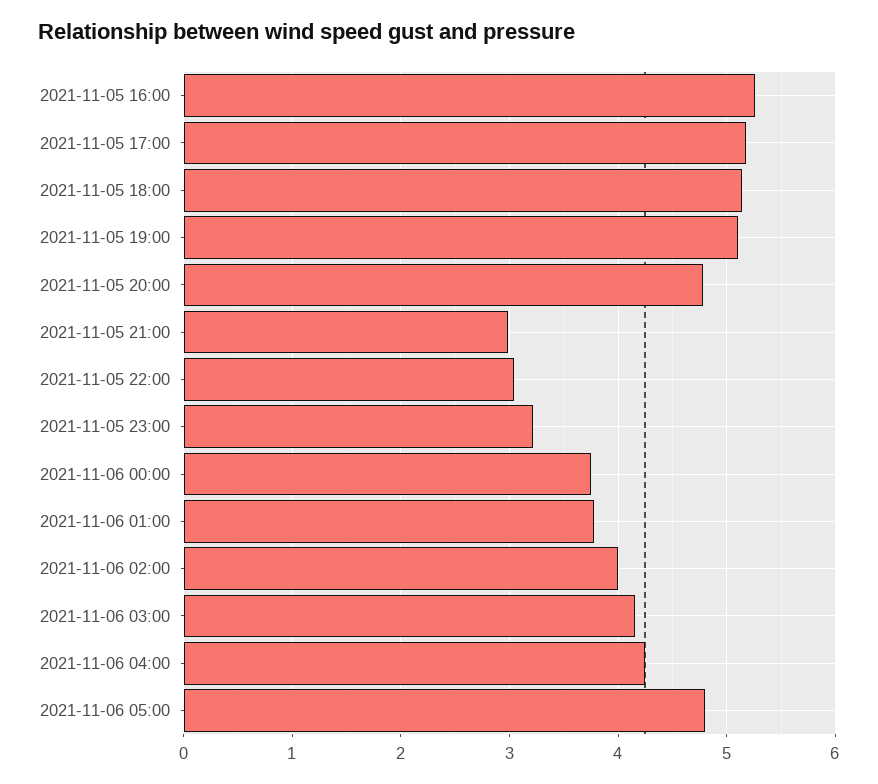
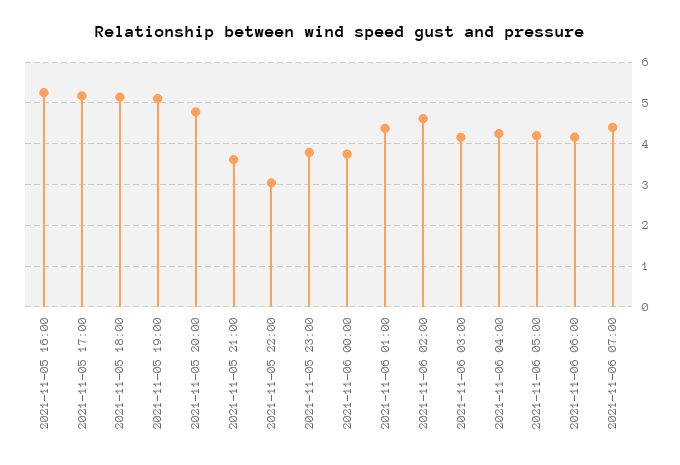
2021-11-05 21:00: 3 -> 3.6
2021-11-05 23:00: 3.2 -> 3.8
2021-11-06 01:00: 3.8 -> 4.4
2021-11-06 02:00: 4 -> 4.6
2021-11-06 05:00: 4.8 -> 4.2
2021-11-06 06:00: none -> 4.2
2021-11-06 07:00: none -> 4.4

